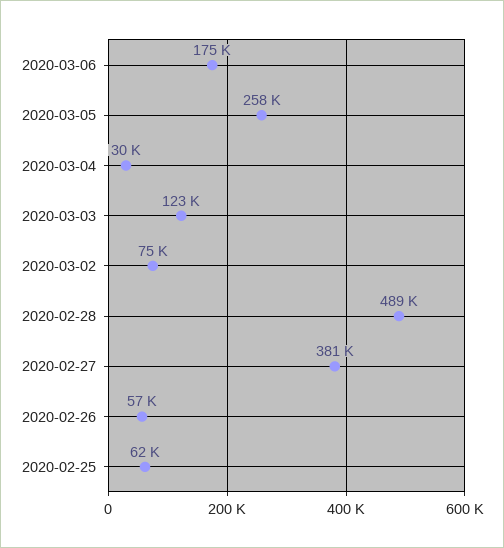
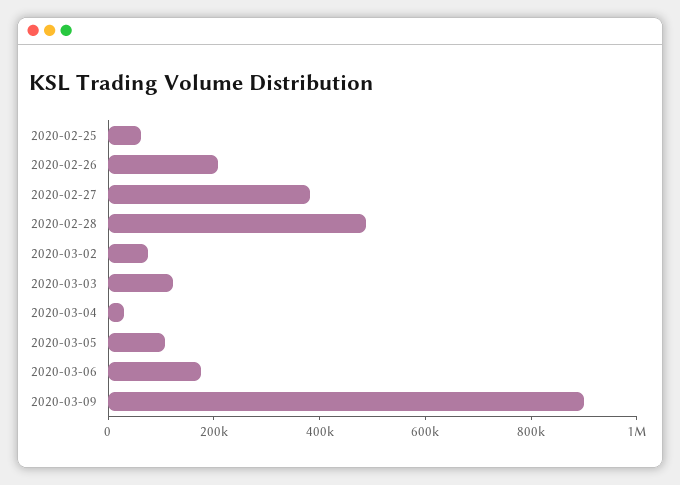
2020-03-05: 258000 -> 100000
2020-02-26: 57000 -> 200000
2020-03-09: none -> 900000

